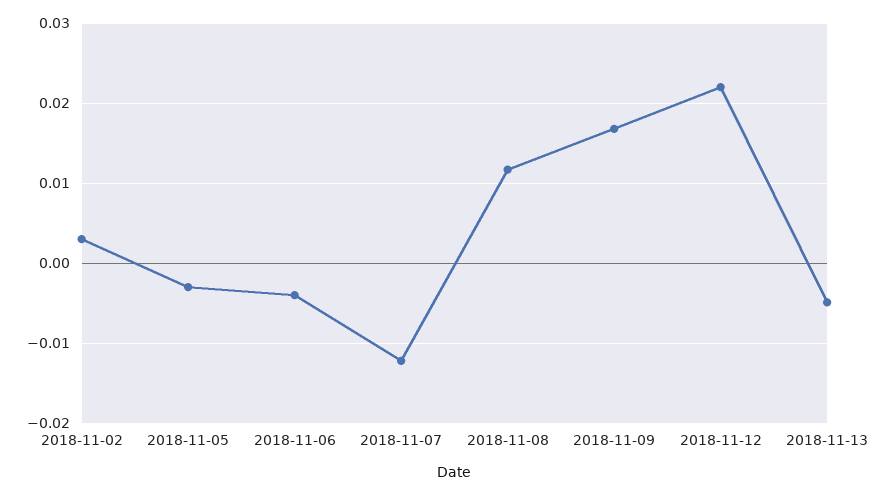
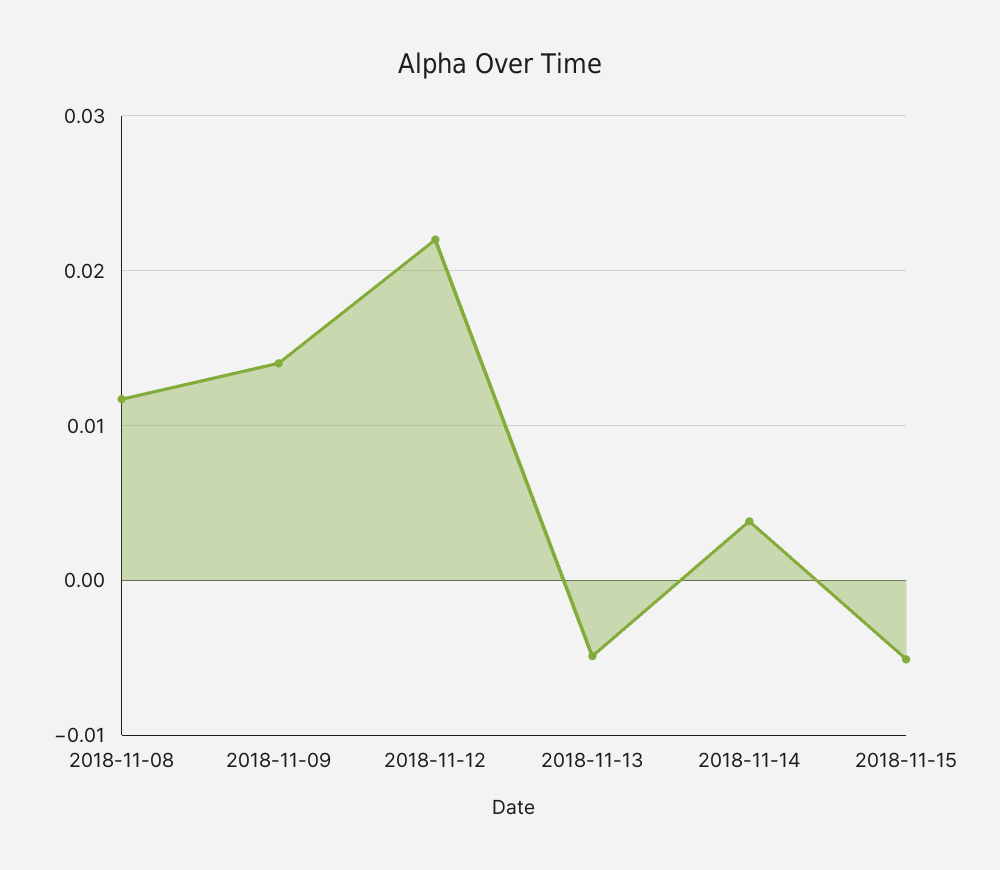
2018-11-02: 0.003 -> none
2018-11-05: -0.003 -> none
2018-11-06: -0.004 -> none
2018-11-07: -0.012 -> none
2018-11-09: 0.017 -> 0.014
2018-11-14: none -> 0.004
2018-11-15: none -> -0.005

